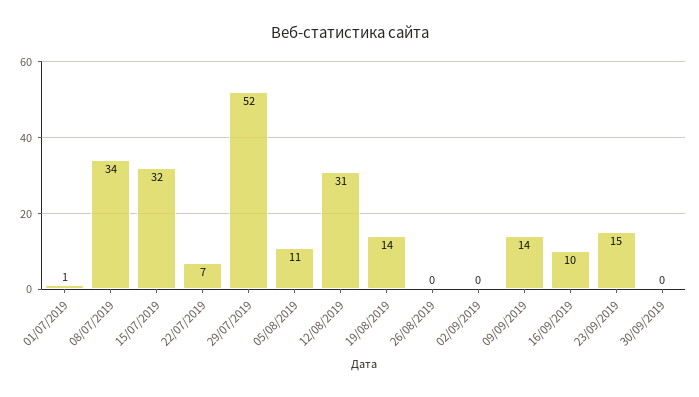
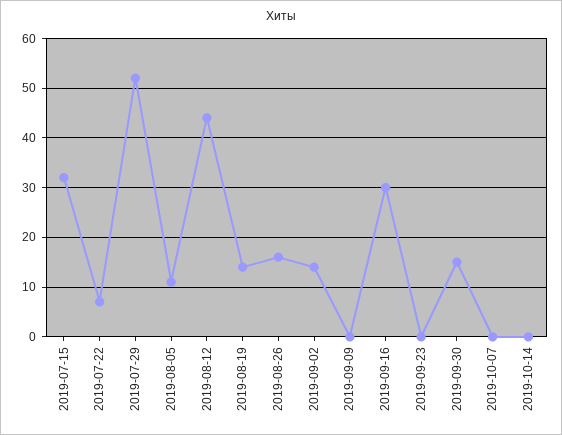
01/07/2019: 1 -> none
08/07/2019: 34 -> none
12/08/2019: 31 -> 45
26/08/2019: 0 -> 15
02/09/2019: 0 -> 15
09/09/2019: 14 -> 0
16/09/2019: 10 -> 30
23/09/2019: 15 -> 0
30/09/2019: 0 -> 15
2019-10-07: none -> 0
2019-10-14: none -> 0

